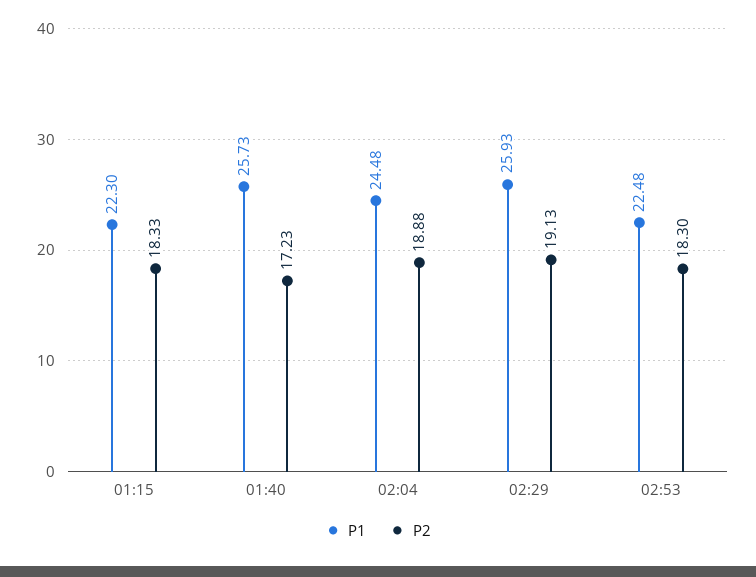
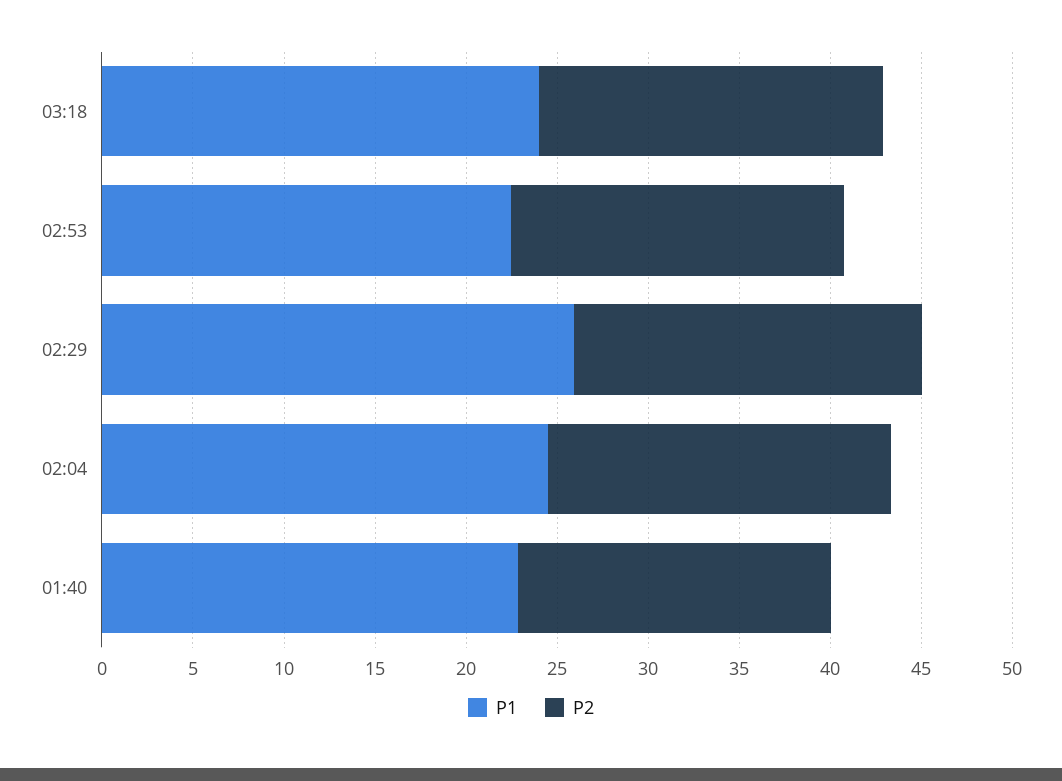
P1, 01:15: 22.3 -> none
P2, 01:15: 18.33 -> none
P1, 01:40: 25.73 -> 23
P1, 03:18: none -> 24
P2, 03:18: none -> 19

